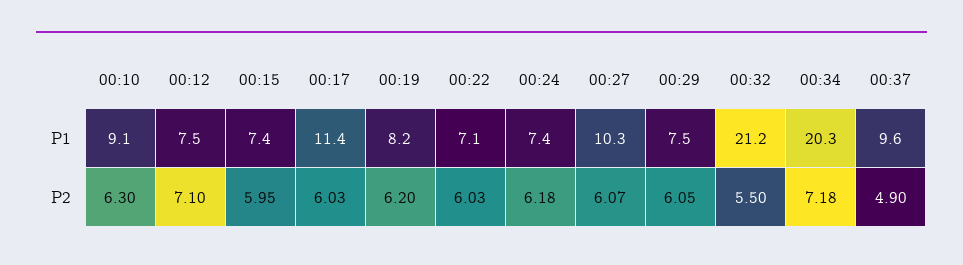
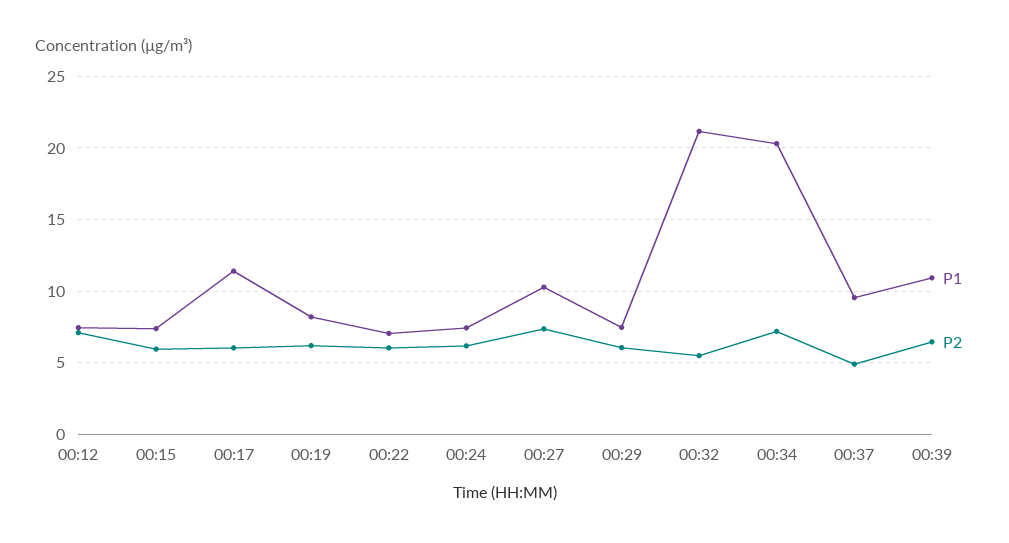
P1, 00:10: 9.1 -> none
P2, 00:10: 6.3 -> none
P2, 00:27: 6.07 -> 7.5
P1, 00:39: none -> 11
P2, 00:39: none -> 6.5

